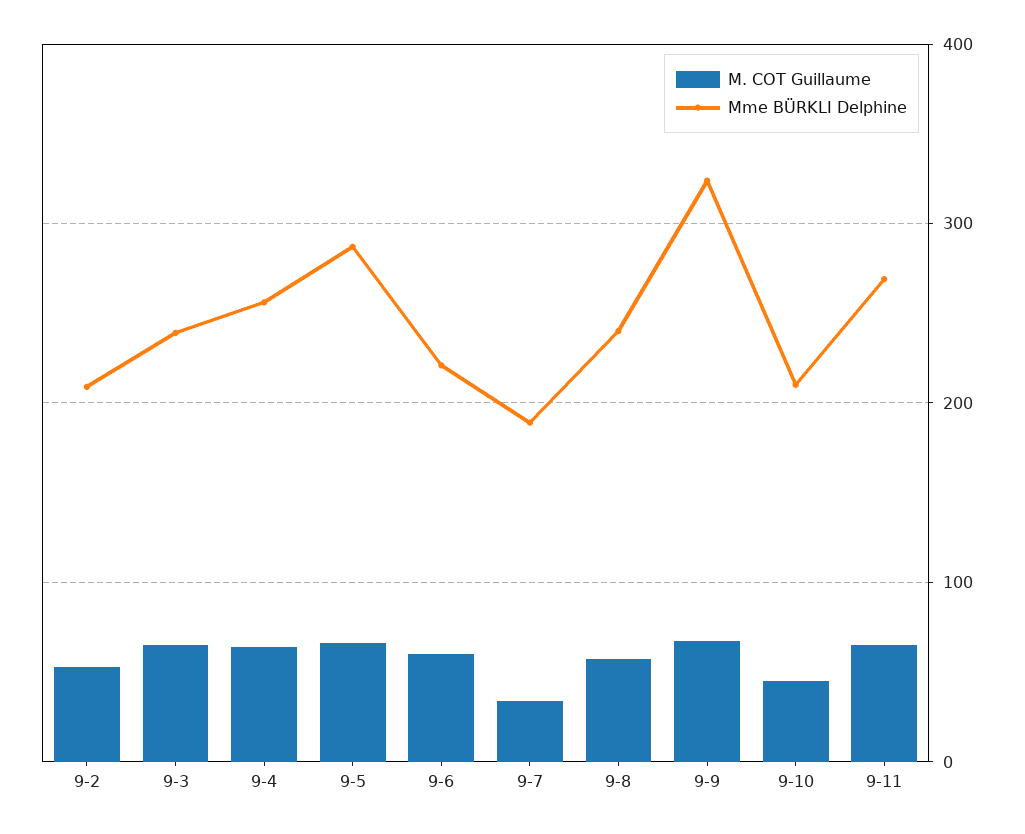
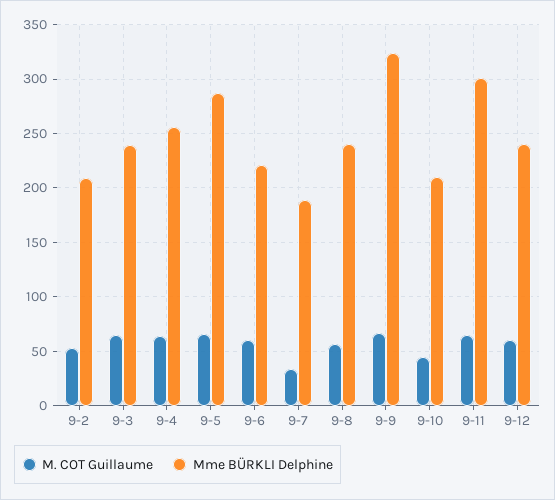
Mme BÜRKLI Delphine, 9-11: 270 -> 300
M. COT Guillaume, 9-12: none -> 60
Mme BÜRKLI Delphine, 9-12: none -> 240

